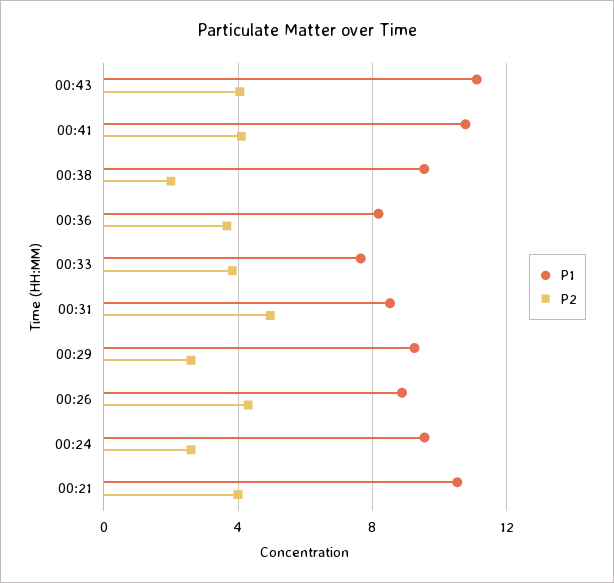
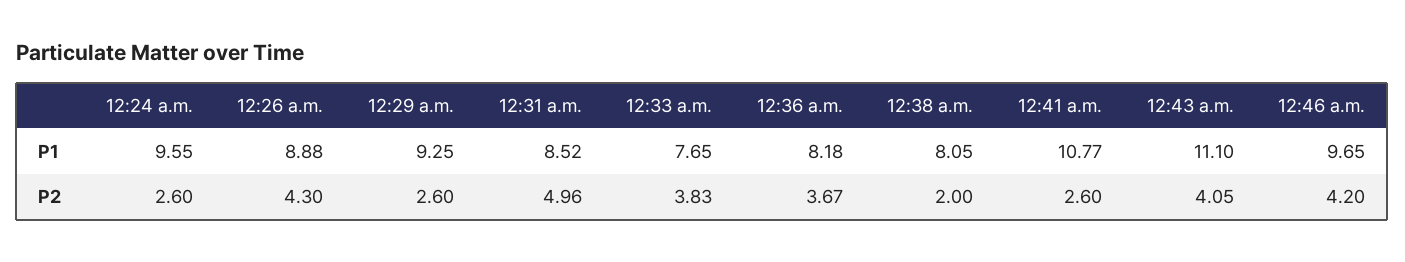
P2, 00:41: 4 -> 2.6
P1, 00:38: 9.5 -> 8.05
P1, 00:21: 10.5 -> none
P2, 00:21: 4 -> none
P1, 12:46 a.m.: none -> 9.65
P2, 12:46 a.m.: none -> 4.2

